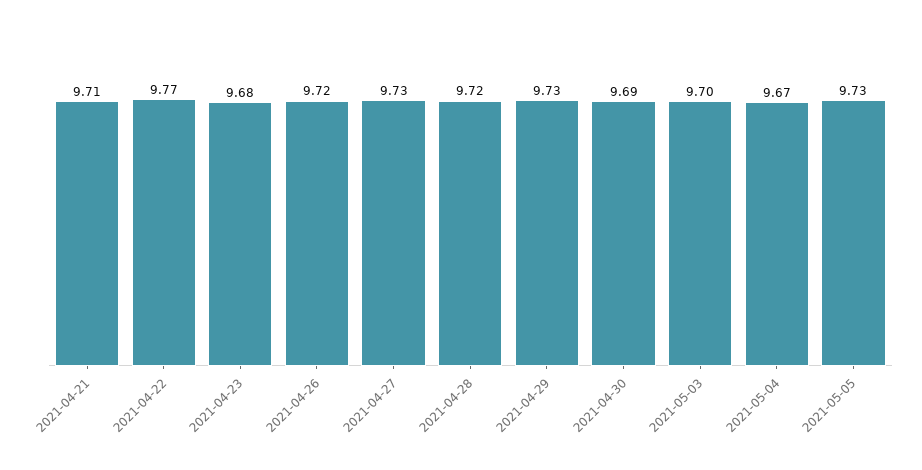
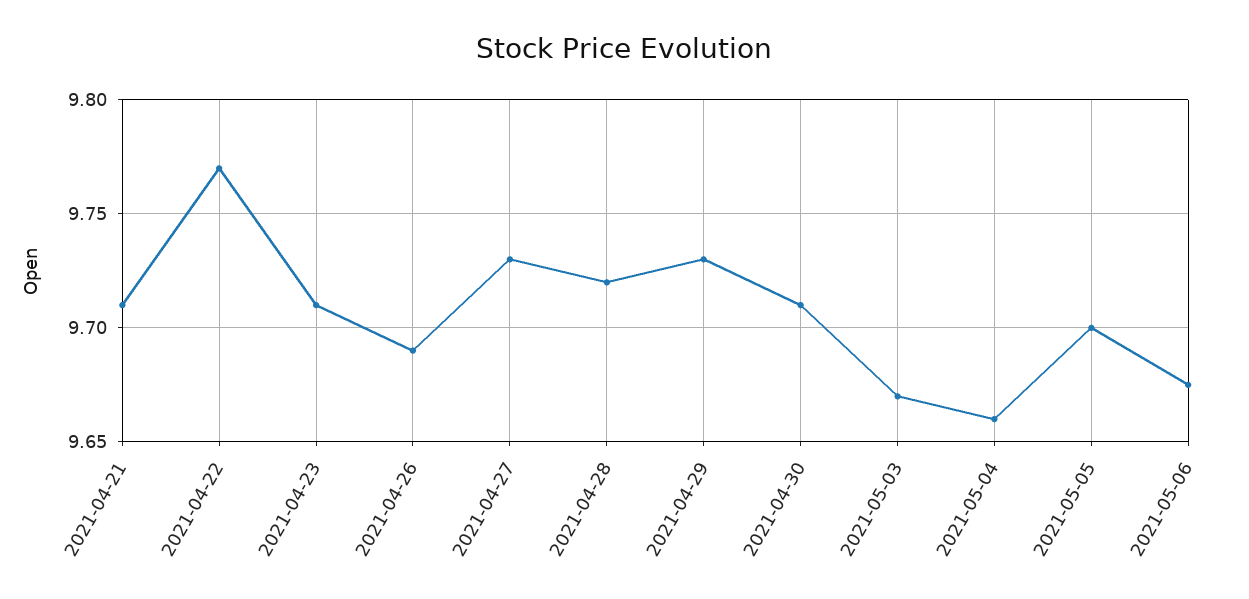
2021-04-23: 9.68 -> 9.71
2021-04-26: 9.72 -> 9.69
2021-04-30: 9.69 -> 9.71
2021-05-03: 9.7 -> 9.67
2021-05-04: 9.67 -> 9.66
2021-05-05: 9.73 -> 9.7
2021-05-06: none -> 9.675

